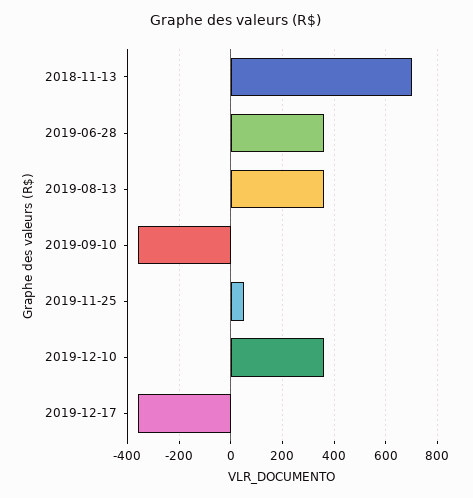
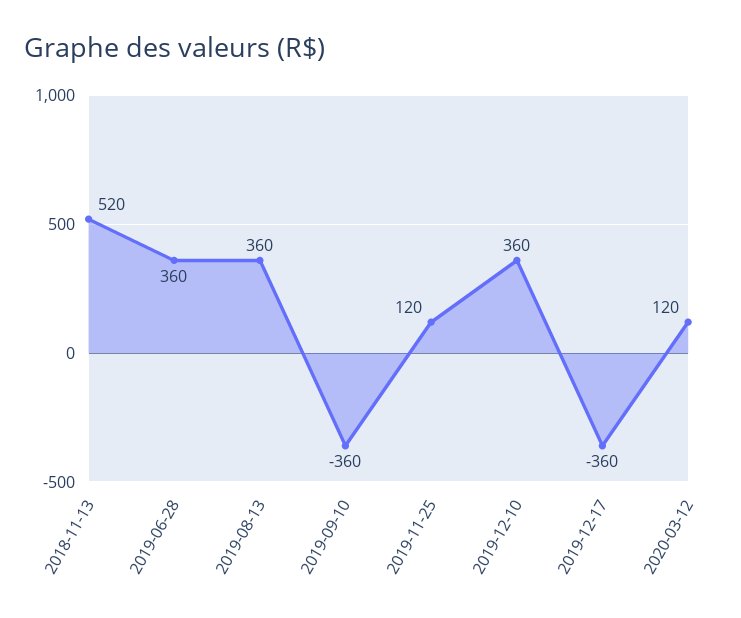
2018-11-13: 700 -> 520
2019-11-25: 50 -> 120
2020-03-12: none -> 120

